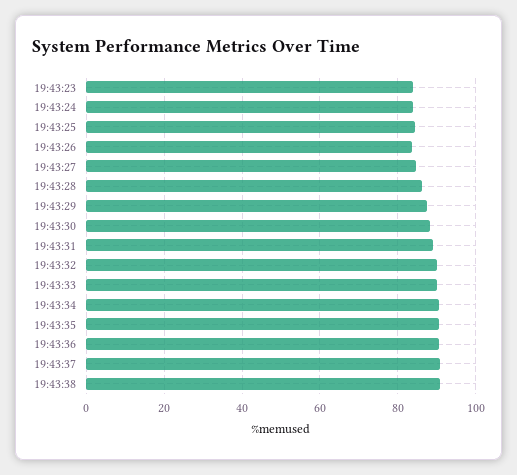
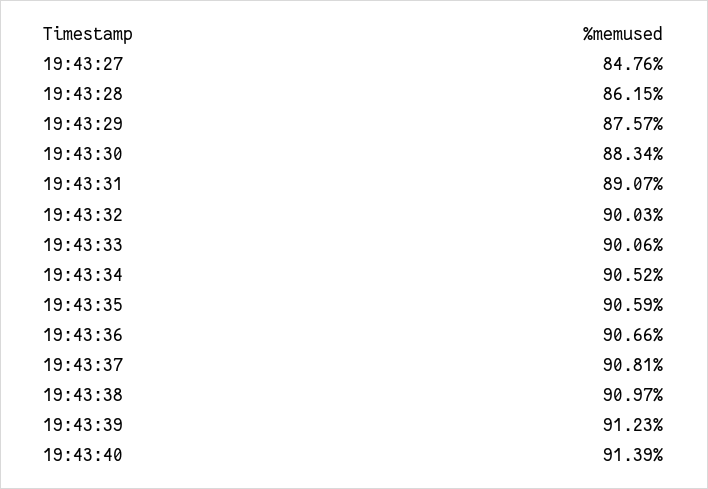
19:43:23: 84 -> none
19:43:24: 84 -> none
19:43:25: 84 -> none
19:43:26: 84 -> none
19:43:39: none -> 91.23
19:43:40: none -> 91.39

